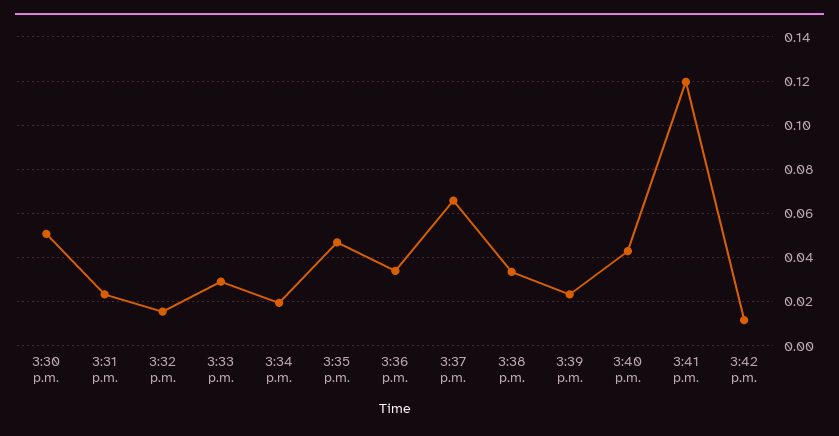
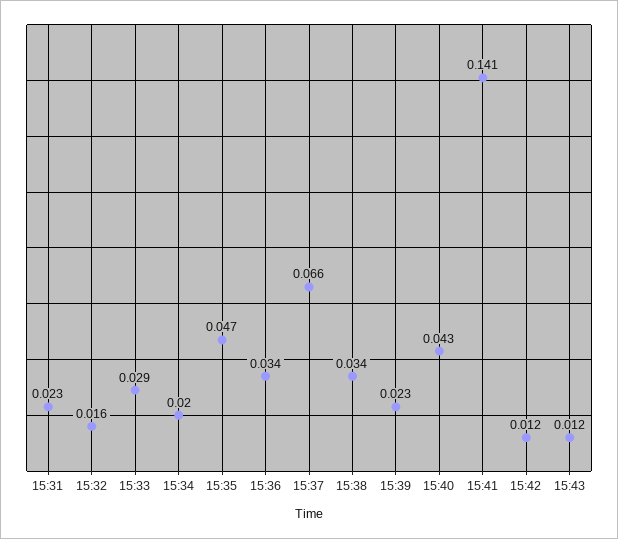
3:30 p.m.: 0.05 -> none
3:41 p.m.: 0.12 -> 0.141
15:43: none -> 0.012

